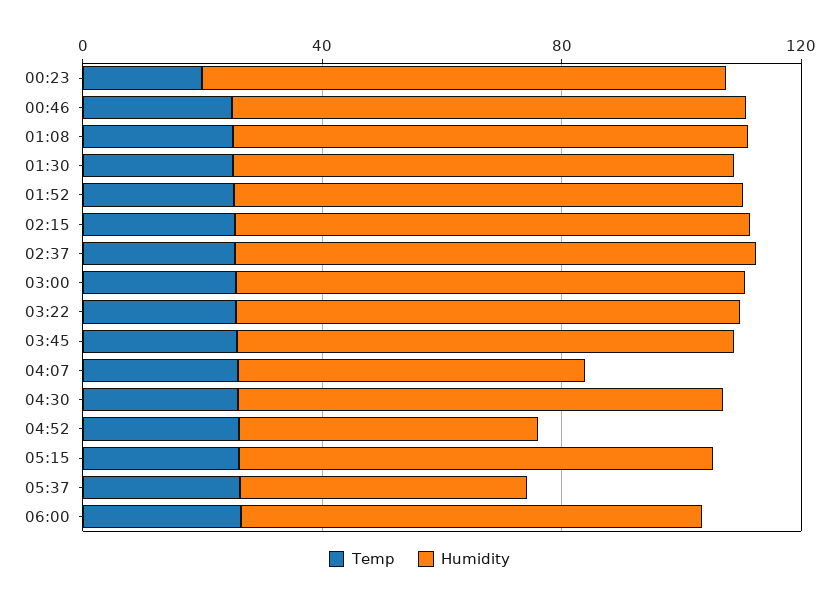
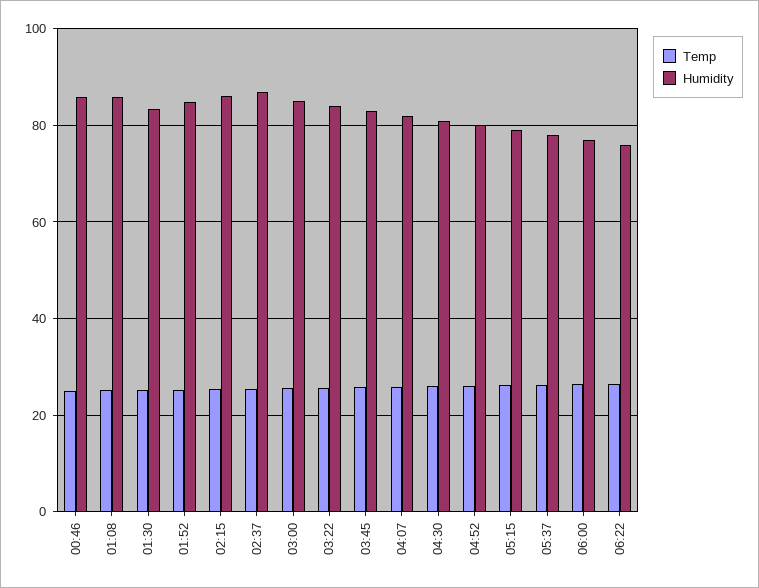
Temp, 00:23: 20 -> none
Humidity, 00:23: 90 -> none
Humidity, 04:07: 60 -> 82
Humidity, 04:52: 50 -> 80
Humidity, 05:37: 50 -> 78
Temp, 06:22: none -> 26
Humidity, 06:22: none -> 76

